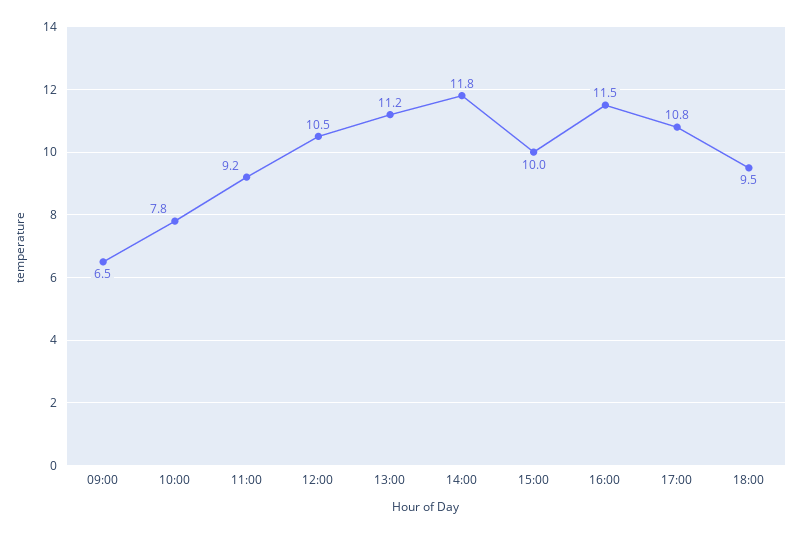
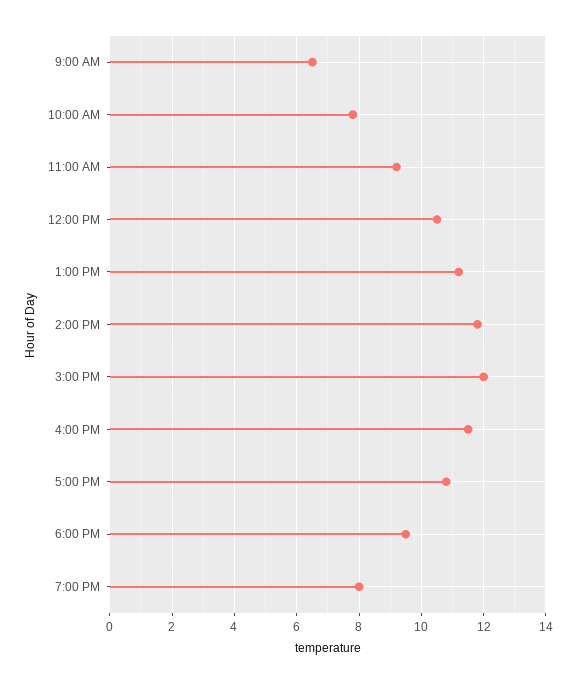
15:00: 10 -> 12
7:00 PM: none -> 8

